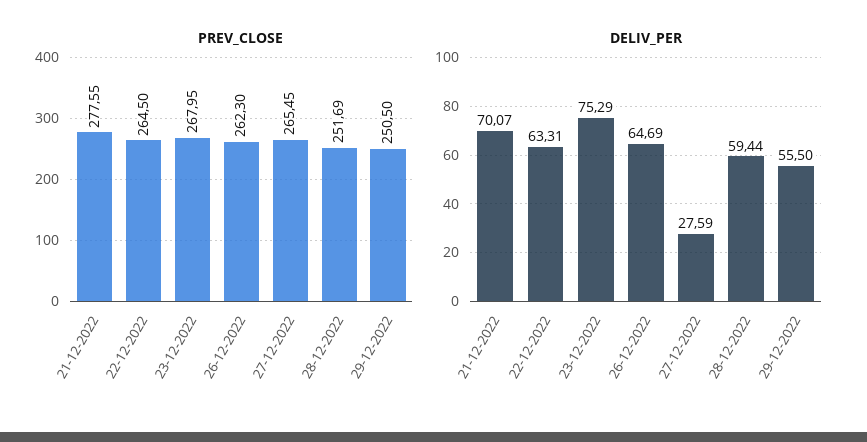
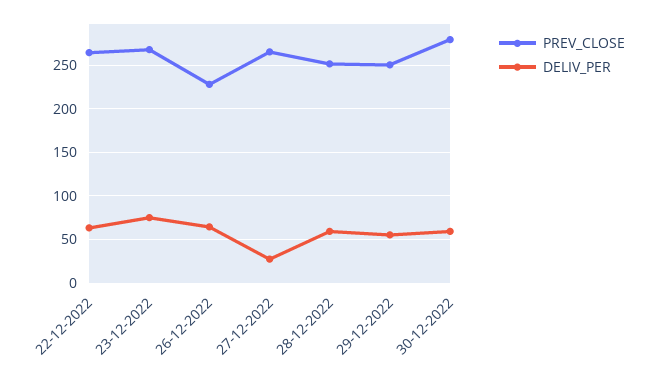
PREV_CLOSE, 21-12-2022: 277.55 -> none
PREV_CLOSE, 26-12-2022: 262.3 -> 230
DELIV_PER, 21-12-2022: 70.07 -> none
PREV_CLOSE, 30-12-2022: none -> 280
DELIV_PER, 30-12-2022: none -> 60

